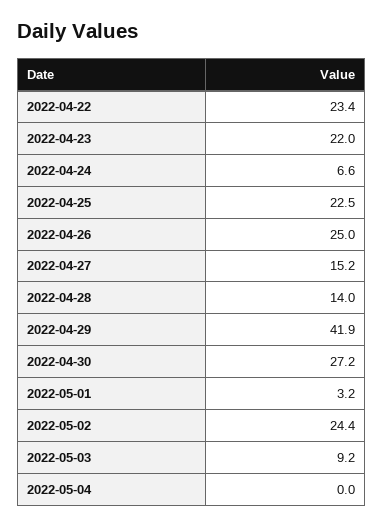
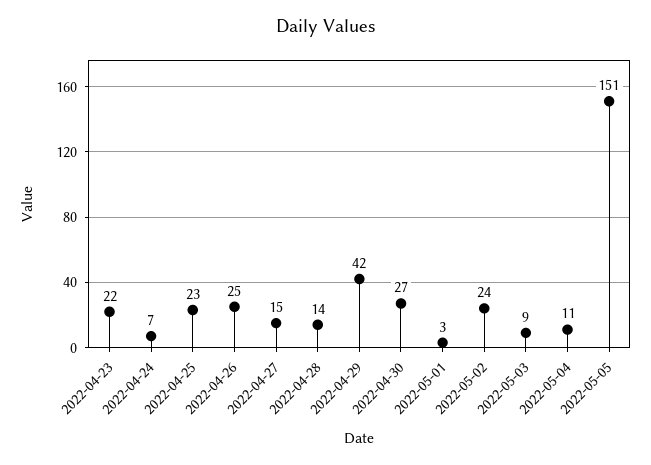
2022-04-22: 23.4 -> none
2022-05-04: 0 -> 11
2022-05-05: none -> 151

